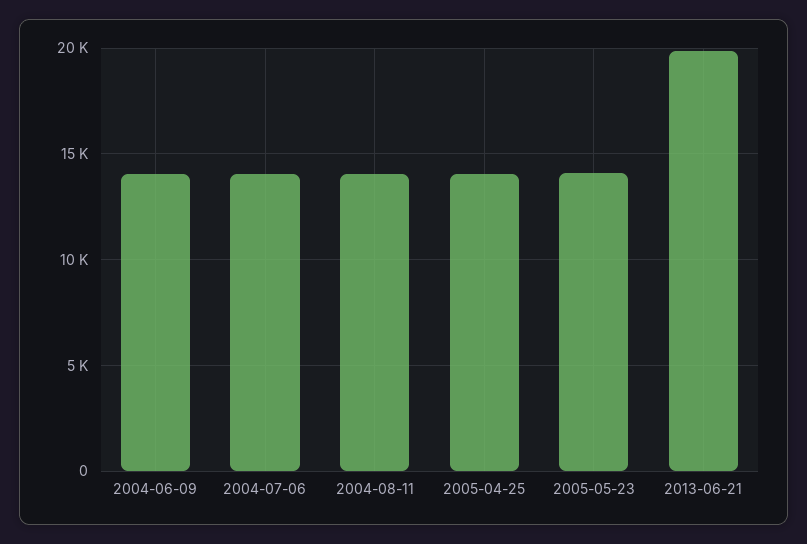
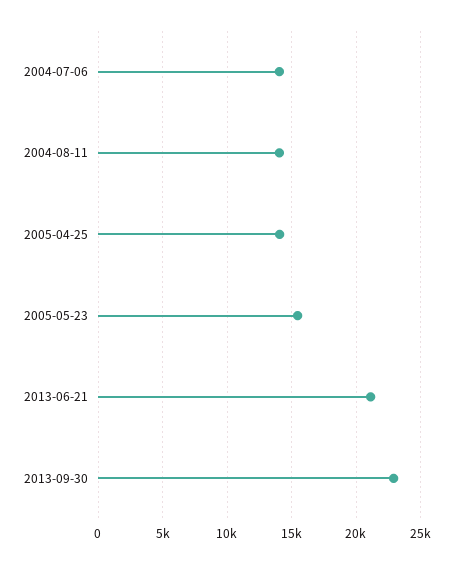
2004-06-09: 14000 -> none
2005-05-23: 14000 -> 15500
2013-06-21: 20000 -> 21000
2013-09-30: none -> 23000

